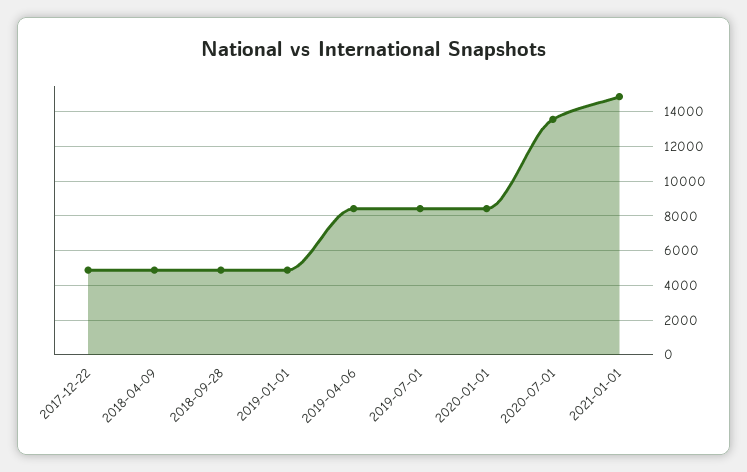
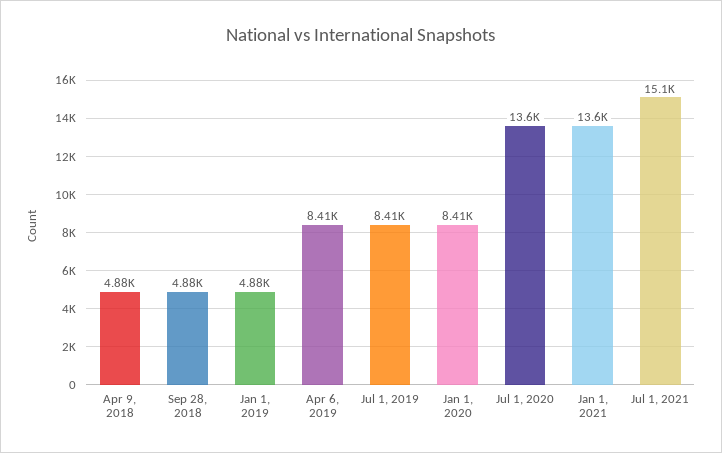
2017-12-22: 5000 -> none
2021-01-01: 15000 -> 13600
Jul 1, 2021: none -> 15100

